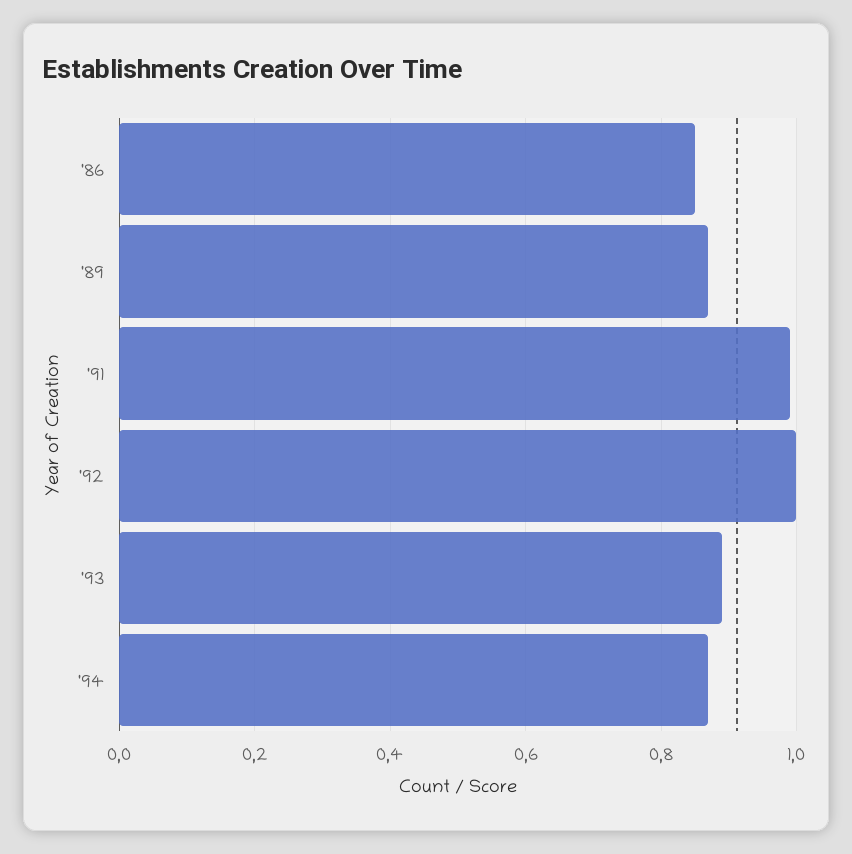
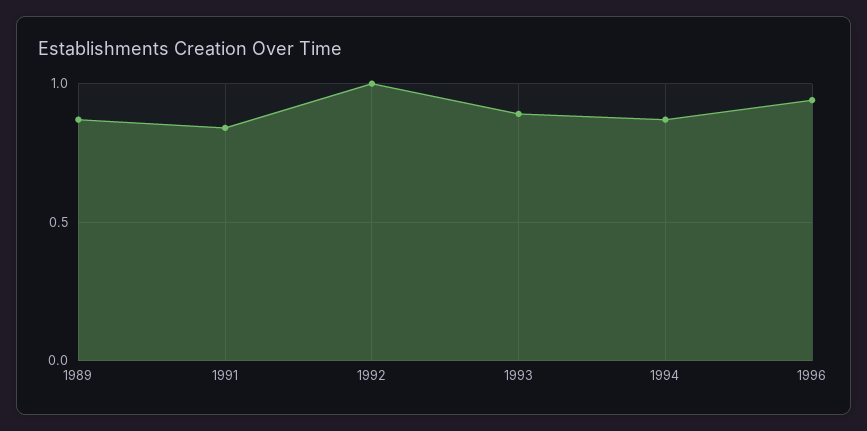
'86: 0.85 -> none
'91: 1 -> 0.85
1996: none -> 0.95

